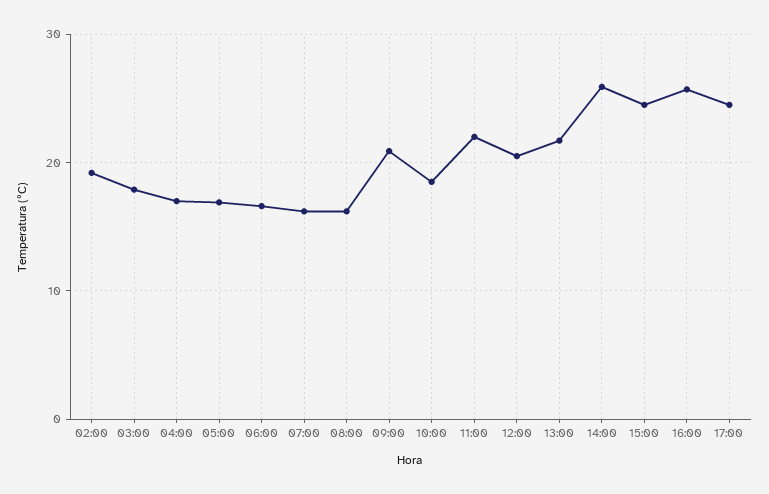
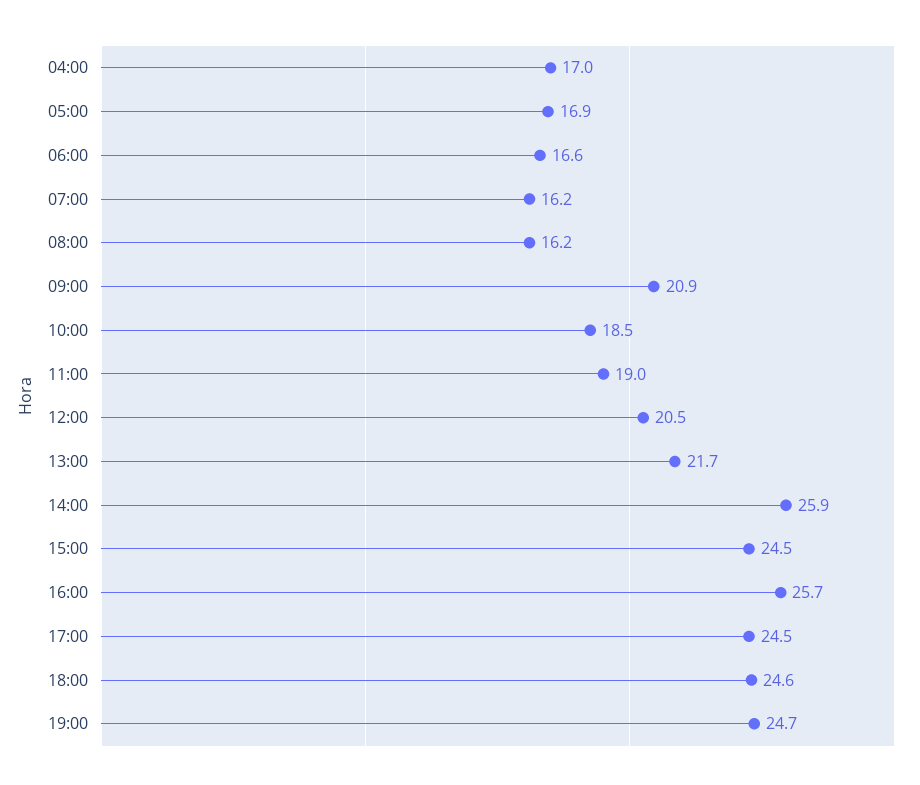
02:00: 19 -> none
03:00: 18 -> none
11:00: 22 -> 19
18:00: none -> 24.6
19:00: none -> 24.7

